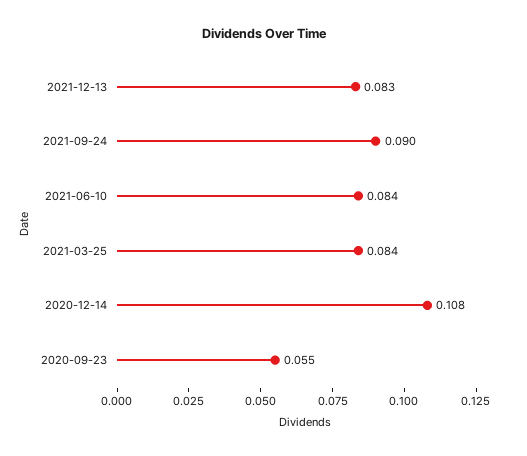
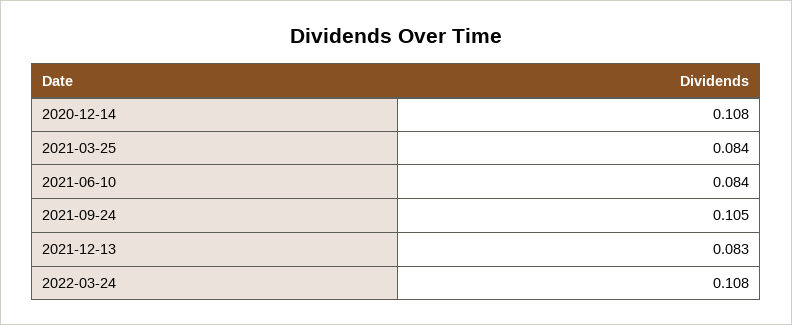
2021-09-24: 0.09 -> 0.105
2020-09-23: 0.055 -> none
2022-03-24: none -> 0.108

